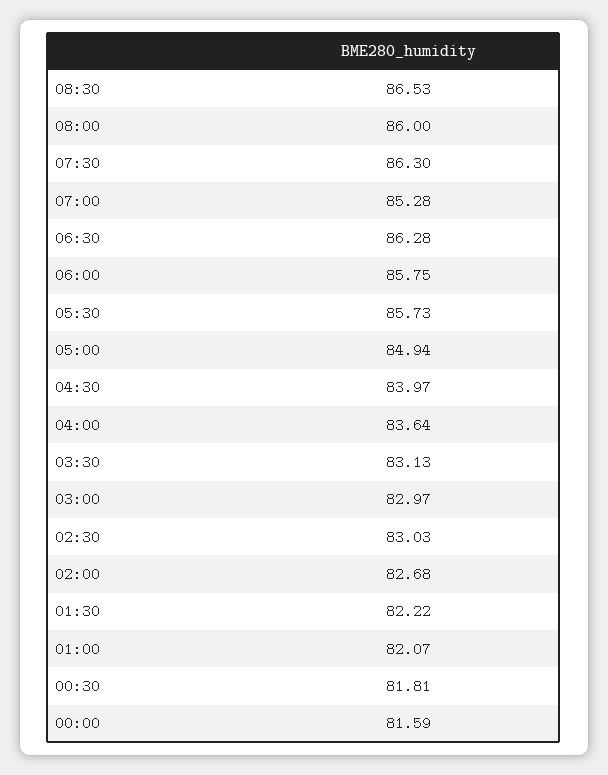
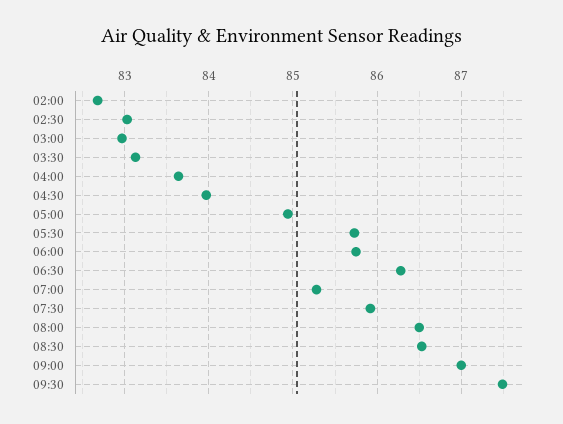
08:00: 86 -> 86.5
07:30: 86.3 -> 85.9
01:30: 82.22 -> none
01:00: 82.07 -> none
00:30: 81.81 -> none
00:00: 81.59 -> none
09:00: none -> 87
09:30: none -> 87.5

